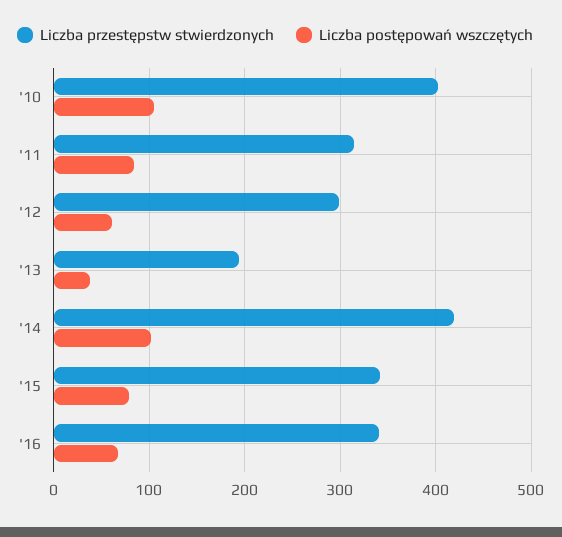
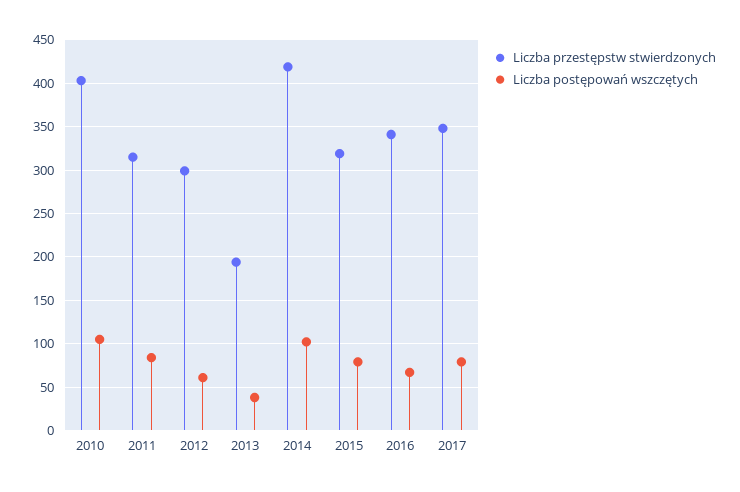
Liczba przestępstw stwierdzonych, '15: 340 -> 320
Liczba przestępstw stwierdzonych, 2017: none -> 350
Liczba postępowań wszczętych, 2017: none -> 80

